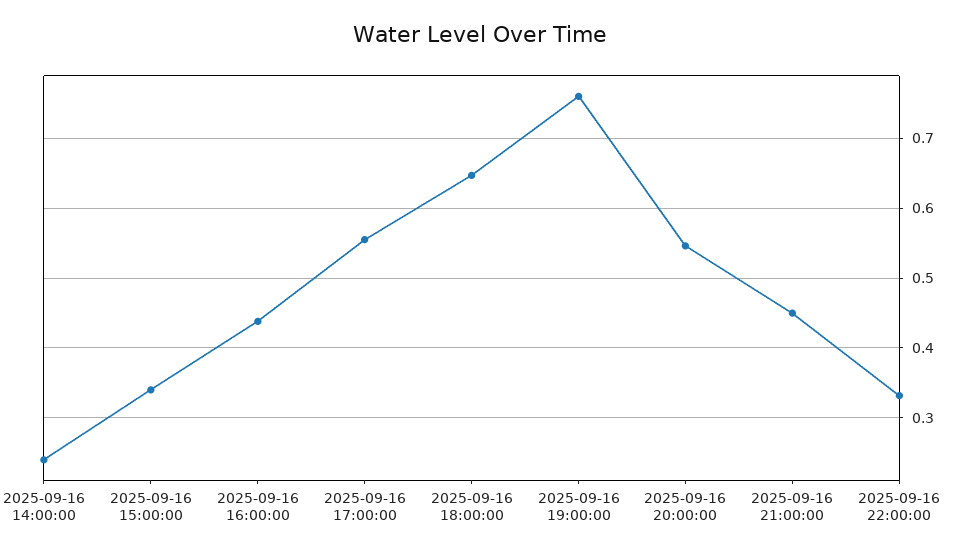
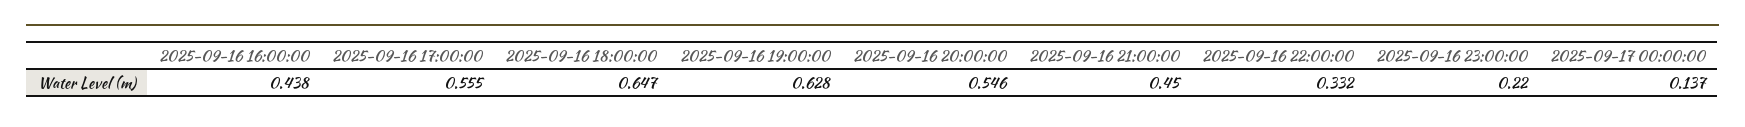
2025-09-16 14:00:00: 0.24 -> none
2025-09-16 15:00:00: 0.34 -> none
2025-09-16 19:00:00: 0.76 -> 0.628
2025-09-16 23:00:00: none -> 0.22
2025-09-17 00:00:00: none -> 0.137

